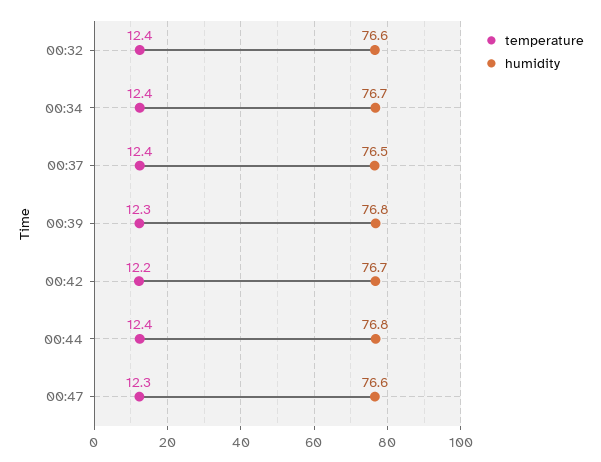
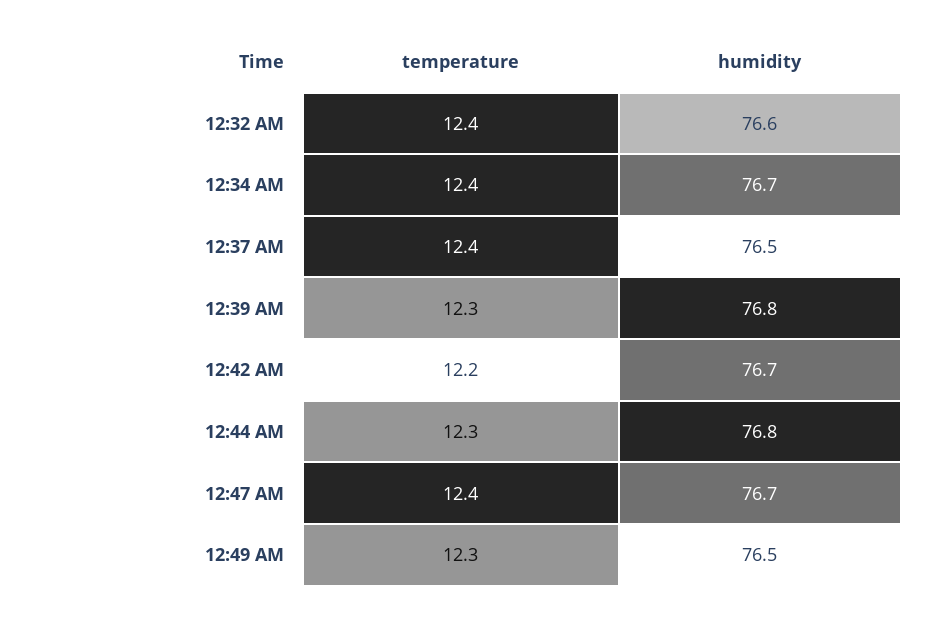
temperature, 00:44: 12.4 -> 12.3
temperature, 00:47: 12.3 -> 12.4
humidity, 00:47: 76.6 -> 76.7
temperature, 12:49 AM: none -> 12.3
humidity, 12:49 AM: none -> 76.5

